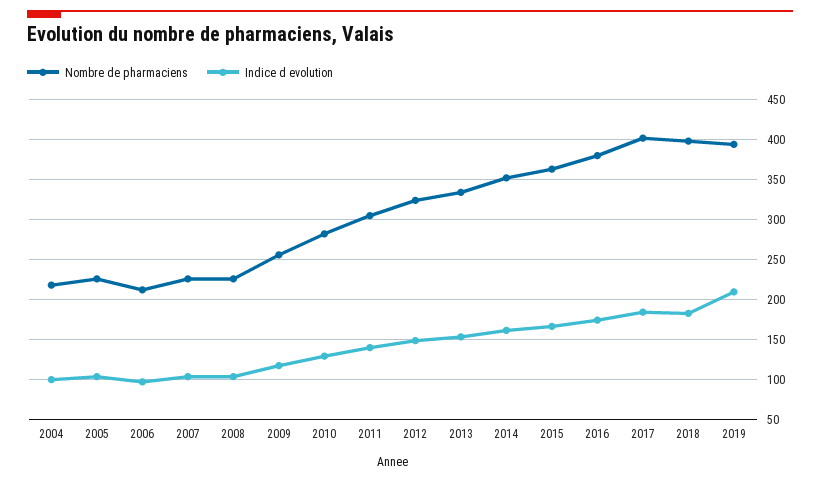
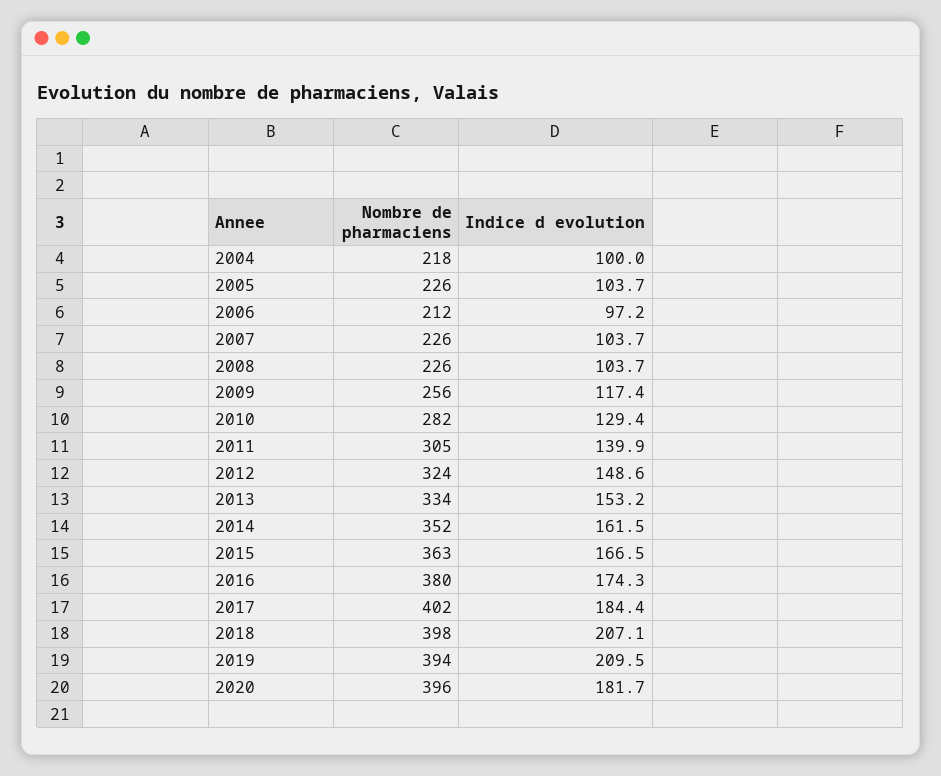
Indice d evolution, 2018: 180 -> 207.1
Nombre de pharmaciens, 2020: none -> 396
Indice d evolution, 2020: none -> 181.7

